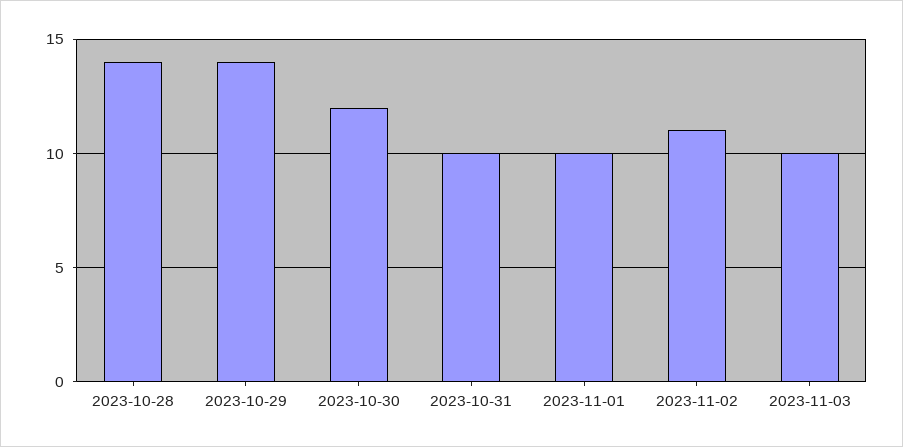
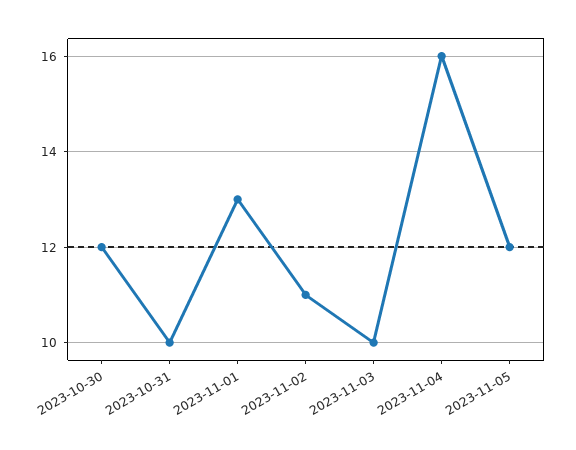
2023-10-28: 14 -> none
2023-10-29: 14 -> none
2023-11-01: 10 -> 13
2023-11-04: none -> 16
2023-11-05: none -> 12

